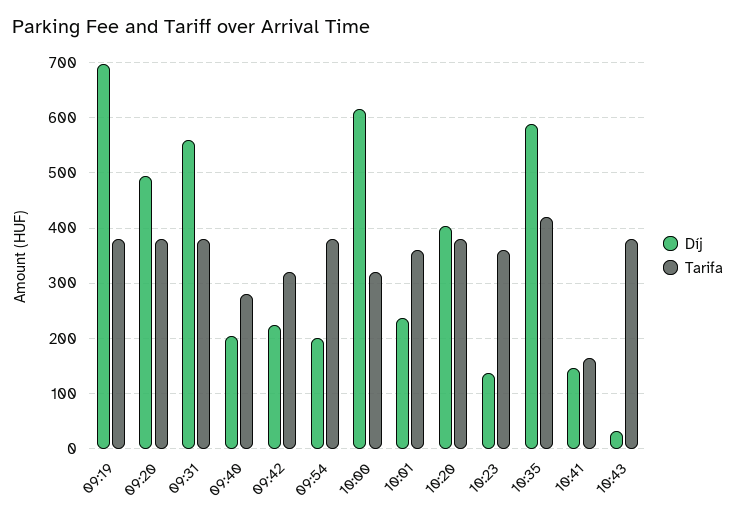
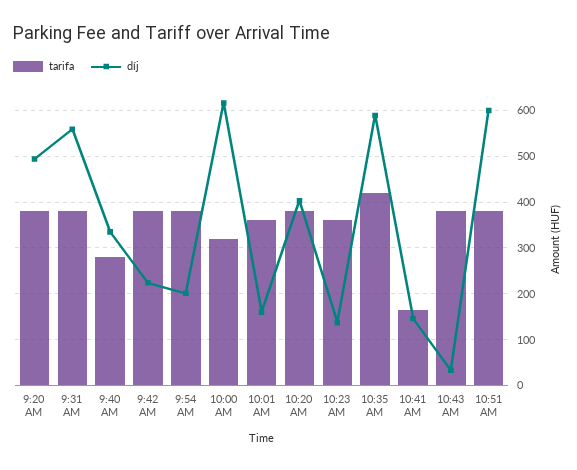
Díj, 09:19: 700 -> none
Tarifa, 09:19: 380 -> none
Díj, 09:40: 200 -> 340
Tarifa, 09:42: 320 -> 380
Díj, 10:01: 240 -> 160
Tarifa, 10:51 AM: none -> 380
Díj, 10:51 AM: none -> 600

